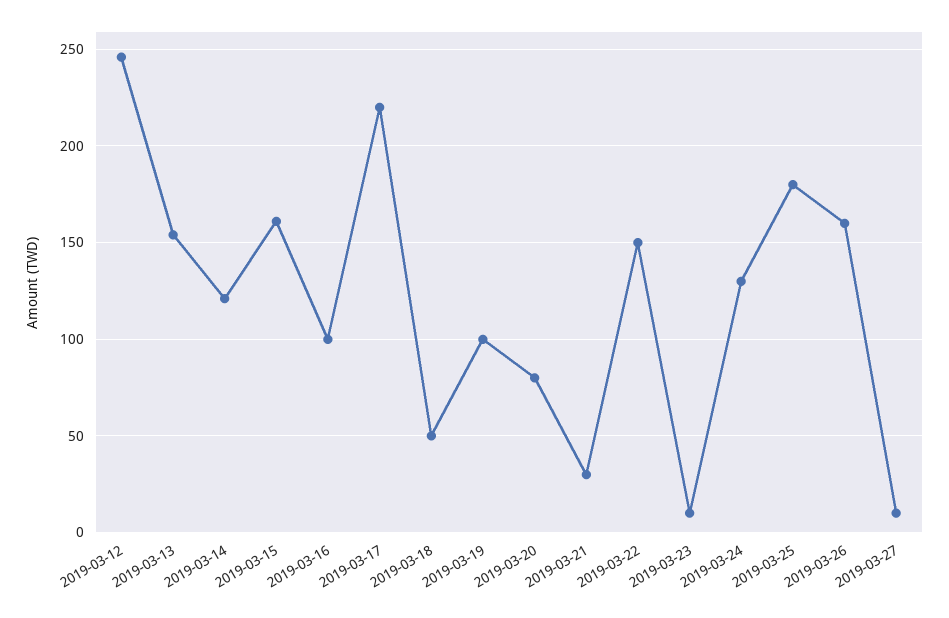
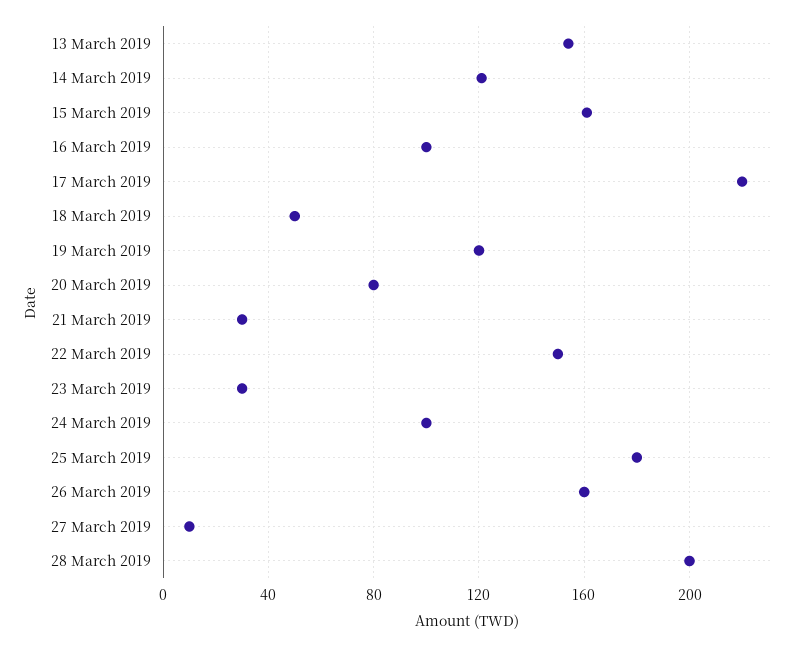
2019-03-12: 245 -> none
2019-03-19: 100 -> 120
2019-03-23: 10 -> 30
2019-03-24: 130 -> 100
28 March 2019: none -> 200

